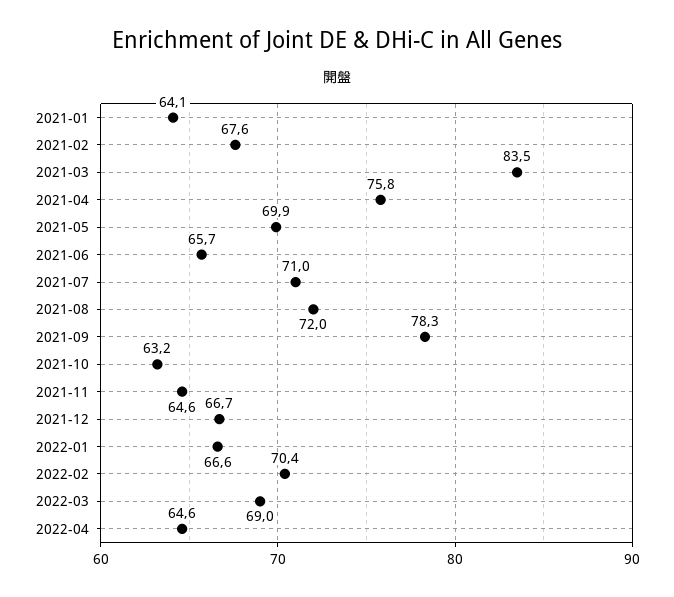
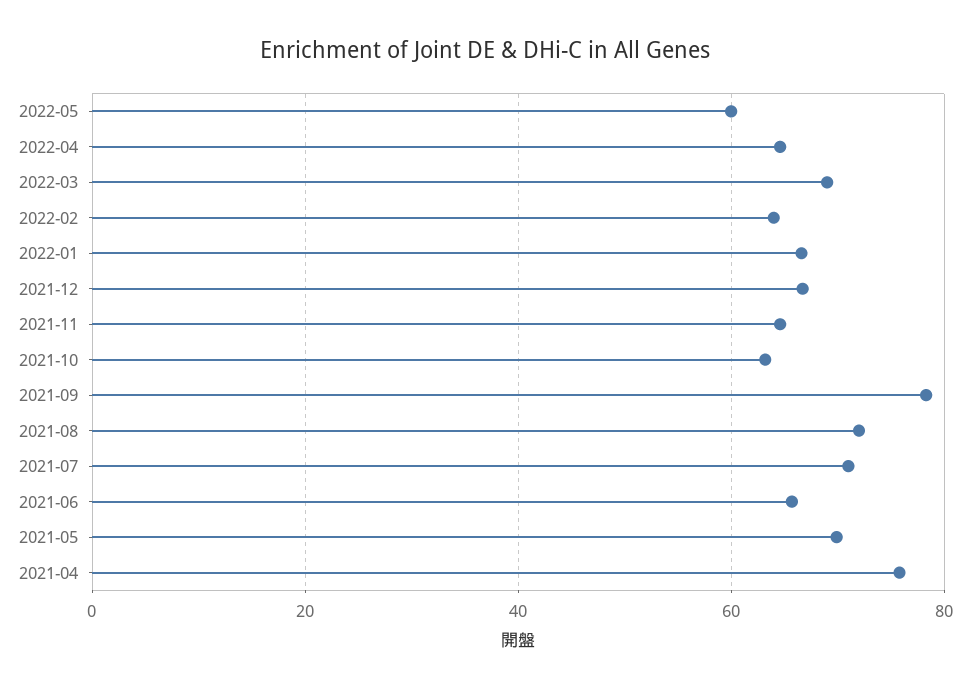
2021-01: 64.1 -> none
2021-02: 67.6 -> none
2021-03: 83.5 -> none
2022-02: 70.4 -> 64
2022-05: none -> 60

